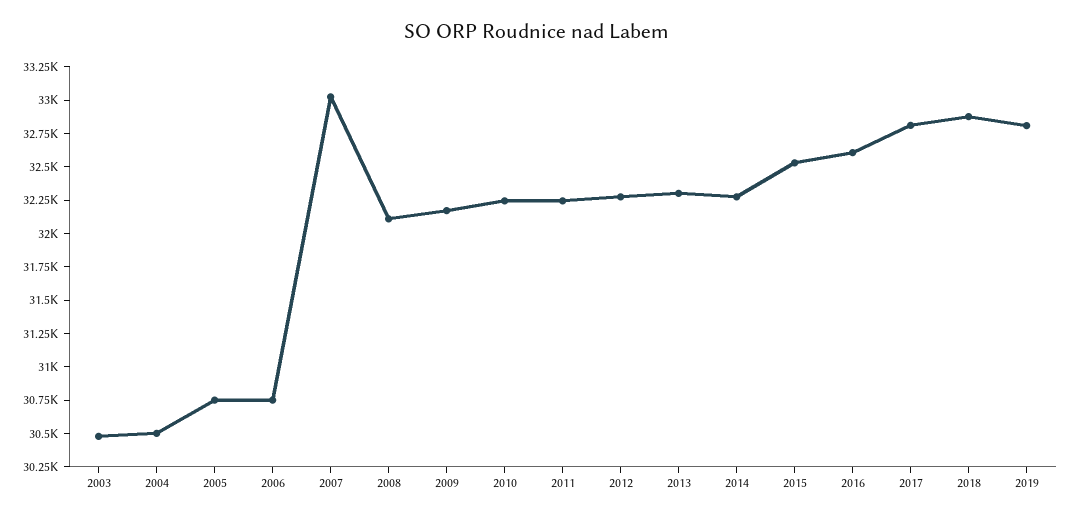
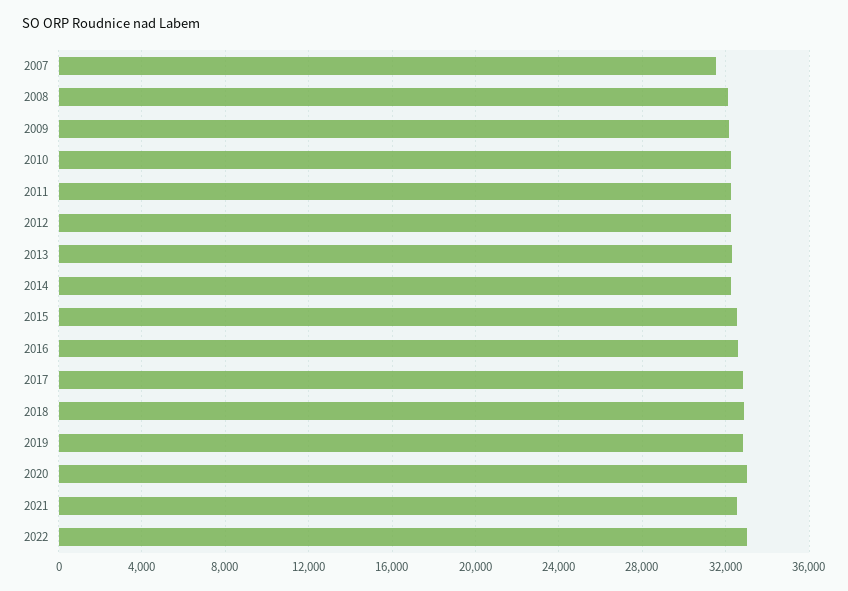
2003: 30500 -> none
2004: 30500 -> none
2005: 30750 -> none
2006: 30750 -> none
2007: 33000 -> 31500
2020: none -> 33000
2021: none -> 32500
2022: none -> 33000

